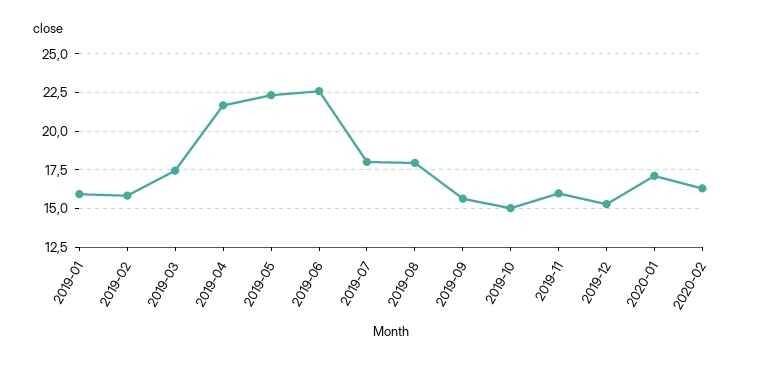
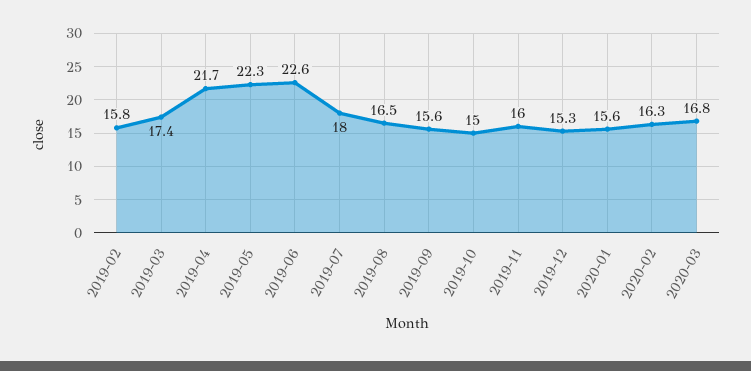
2019-01: 16 -> none
2019-08: 18 -> 16.5
2020-01: 17 -> 15.6
2020-03: none -> 16.8

